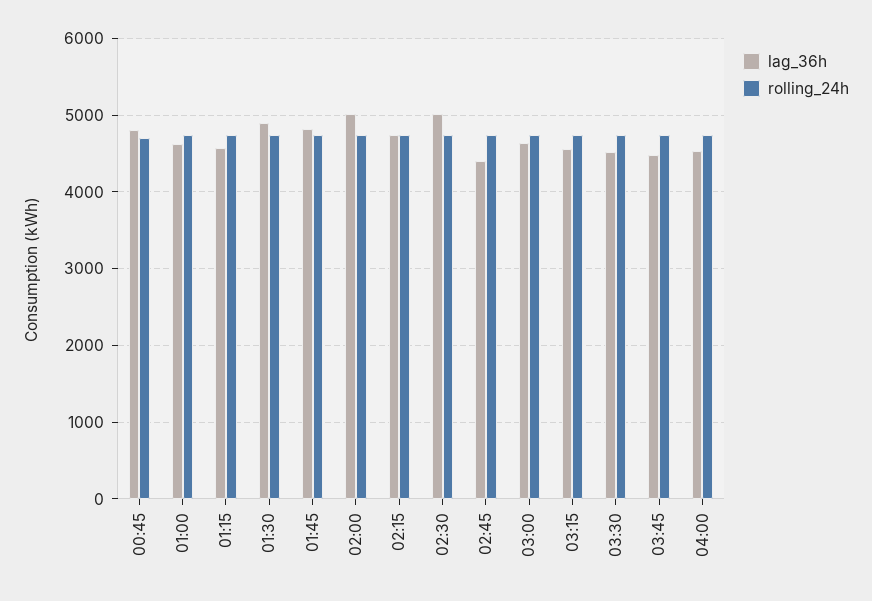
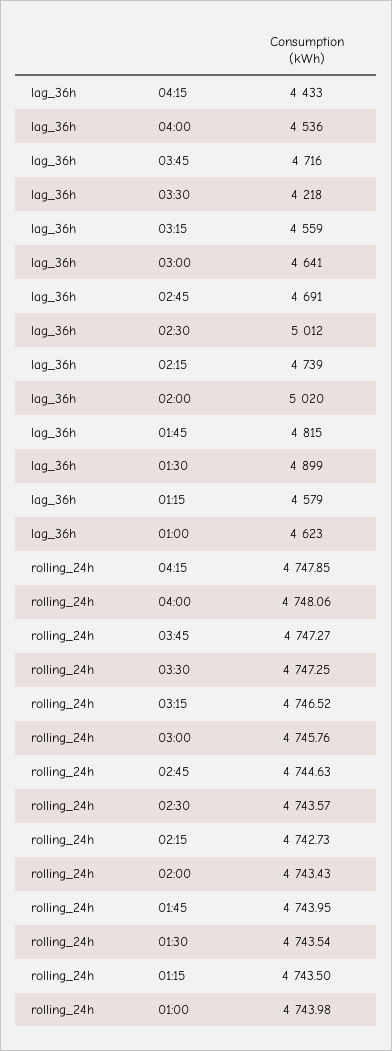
lag_36h, 00:45: 4800 -> none
rolling_24h, 00:45: 4700 -> none
lag_36h, 02:45: 4400 -> 4691
lag_36h, 03:30: 4500 -> 4218
lag_36h, 03:45: 4500 -> 4716
lag_36h, 04:15: none -> 4433
rolling_24h, 04:15: none -> 4747.85

